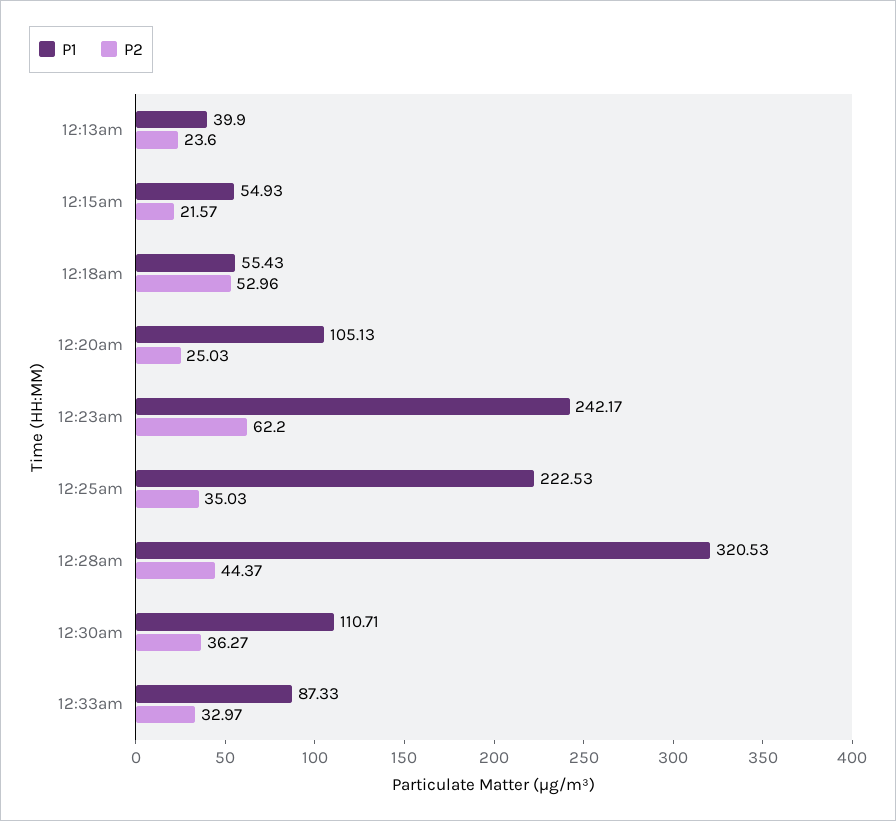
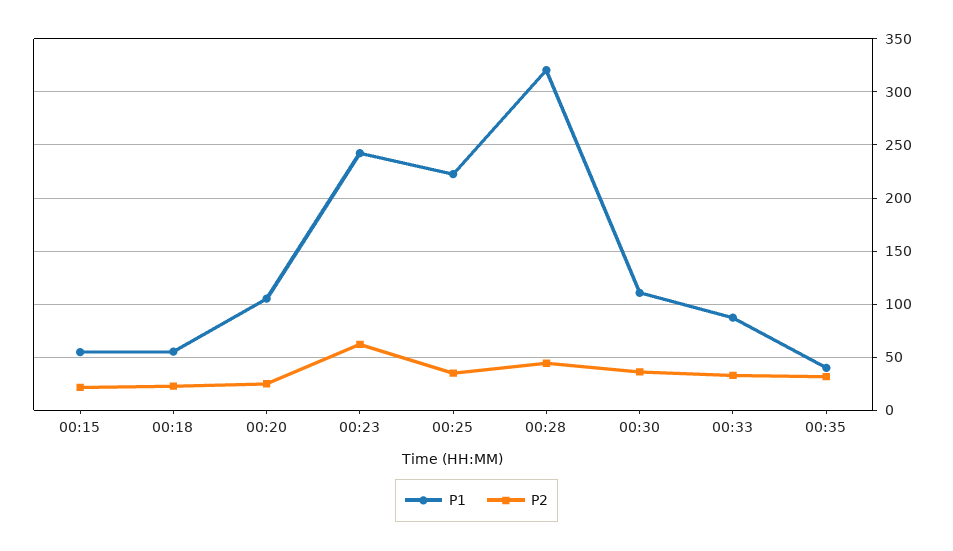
P1, 12:13am: 39.9 -> none
P2, 12:13am: 23.6 -> none
P2, 12:18am: 52.96 -> 20
P1, 00:35: none -> 40
P2, 00:35: none -> 30

